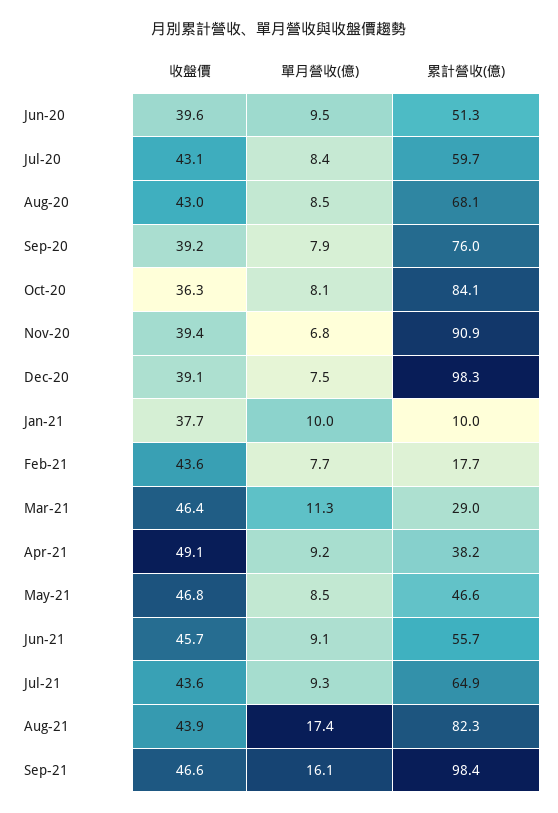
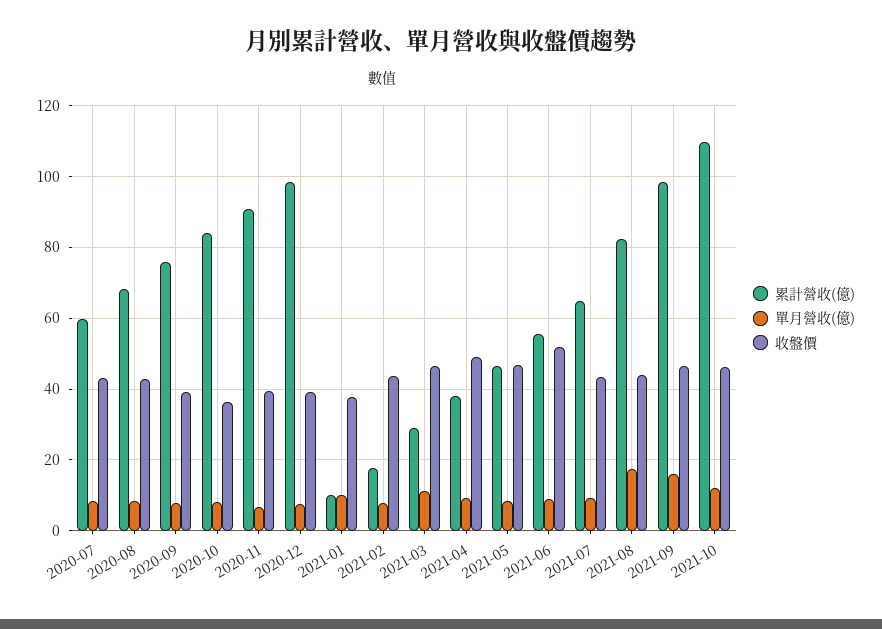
收盤價, Jun-20: 39.6 -> none
單月營收(億), Jun-20: 9.5 -> none
累計營收(億), Jun-20: 51.3 -> none
收盤價, Jun-21: 45.7 -> 52
累計營收(億), 2021-10: none -> 110
單月營收(億), 2021-10: none -> 12
收盤價, 2021-10: none -> 46

